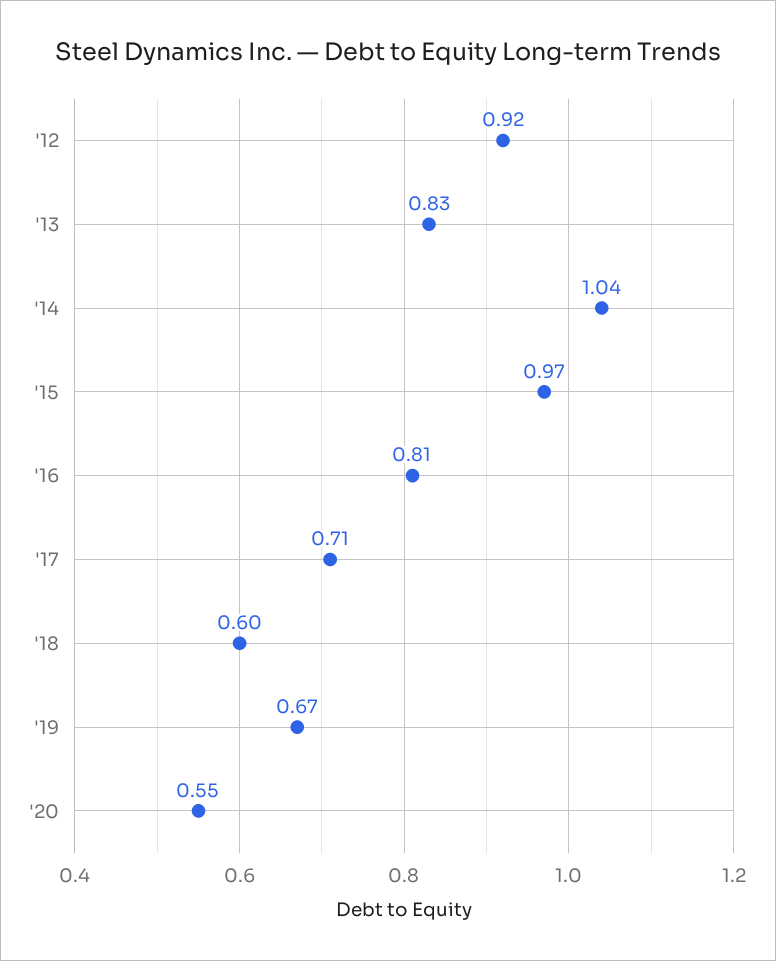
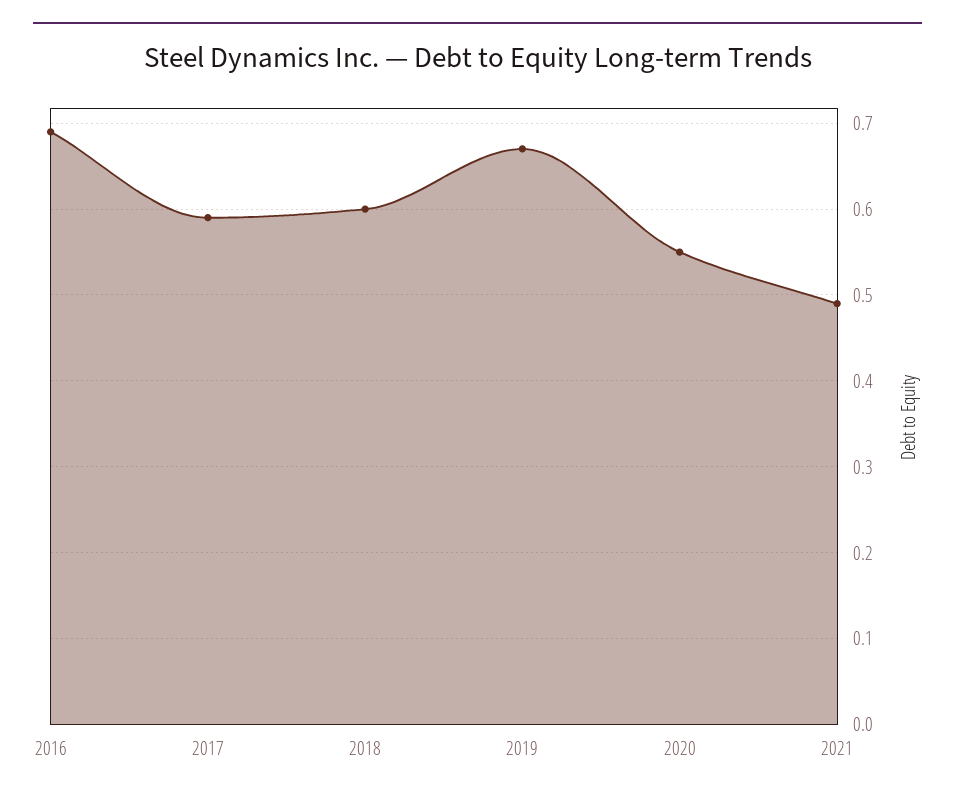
'12: 0.92 -> none
'13: 0.83 -> none
'14: 1.04 -> none
'15: 0.97 -> none
'16: 0.81 -> 0.69
'17: 0.71 -> 0.59
2021: none -> 0.49

